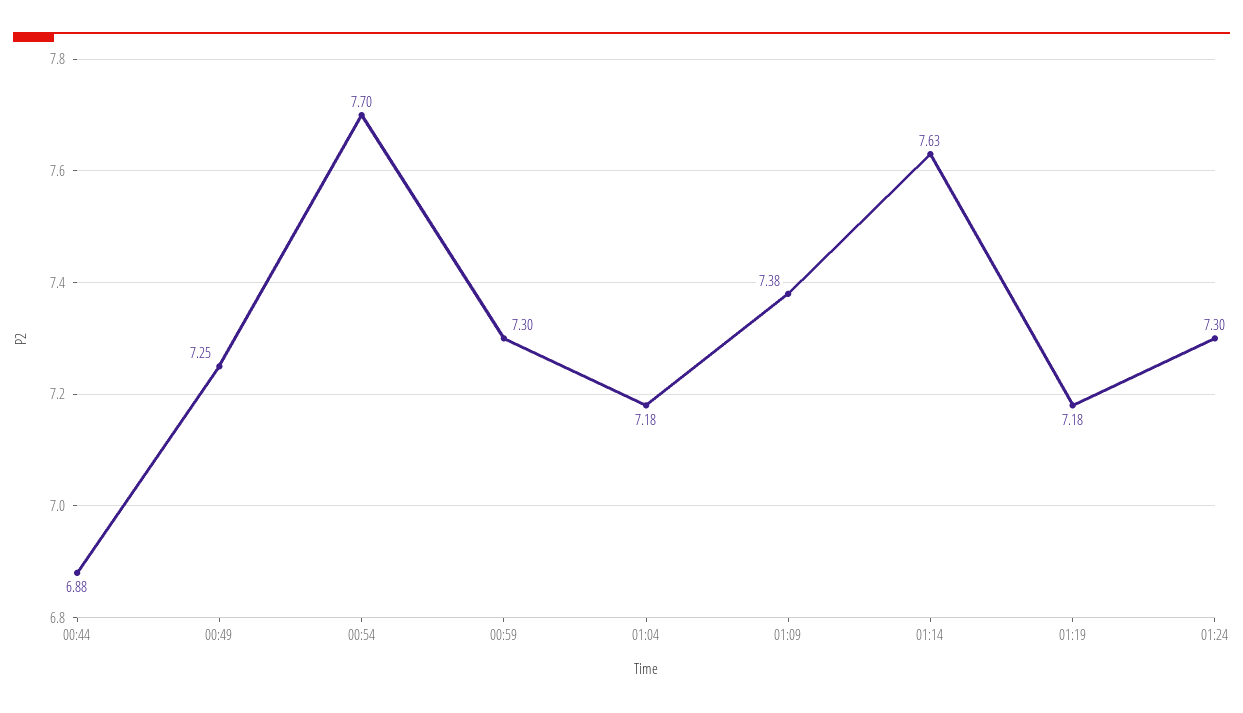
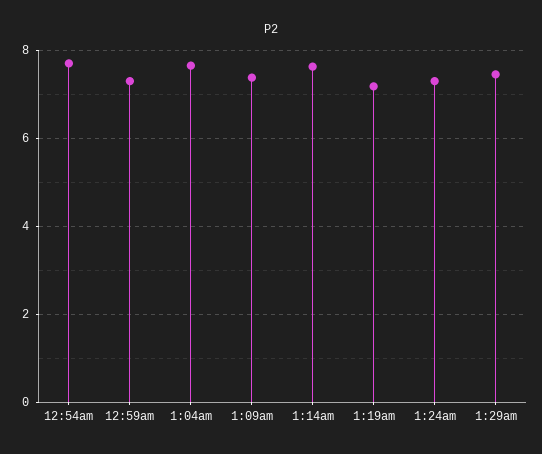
00:44: 6.88 -> none
00:49: 7.25 -> none
01:04: 7.18 -> 7.6
1:29am: none -> 7.4

